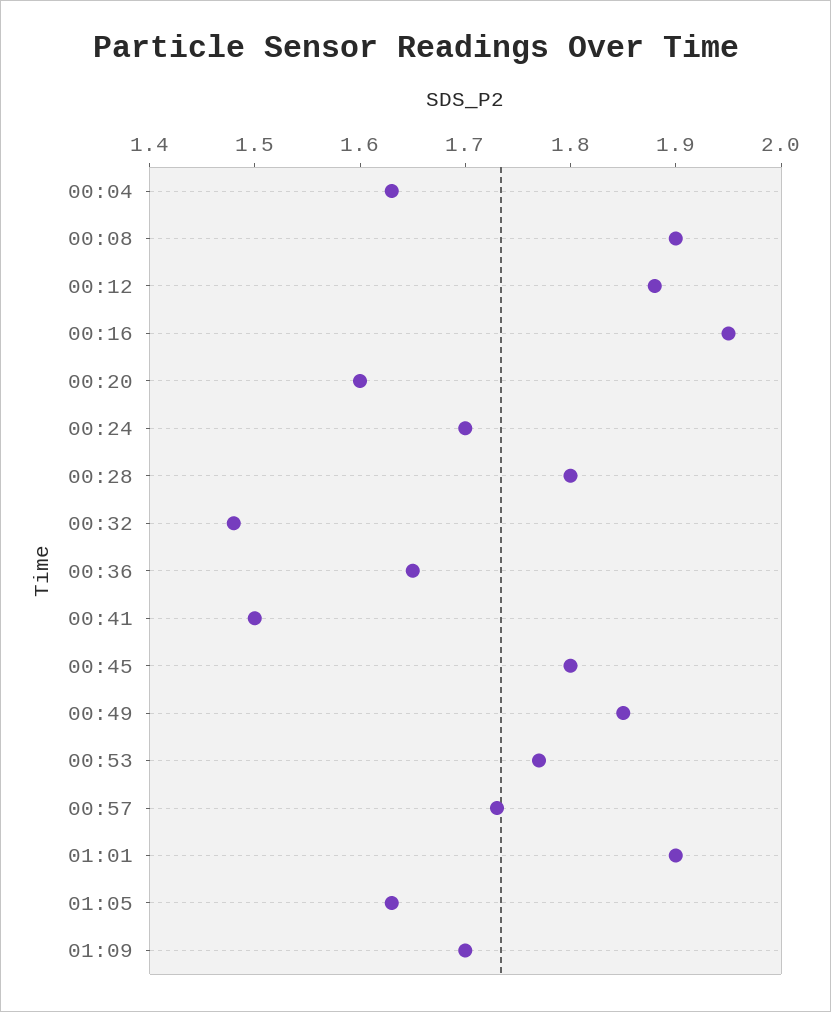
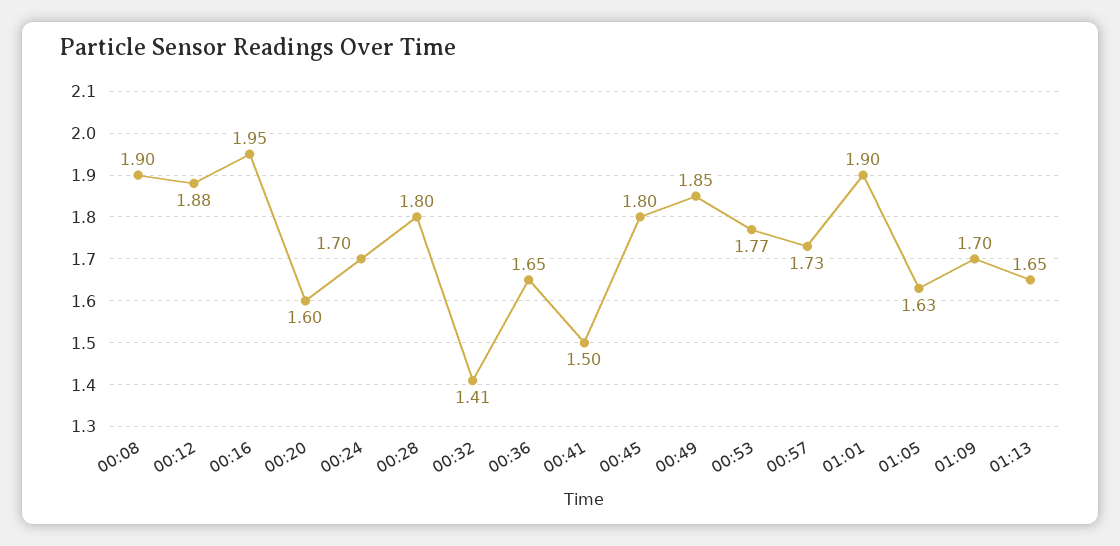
00:04: 1.63 -> none
00:32: 1.48 -> 1.41
01:13: none -> 1.65

